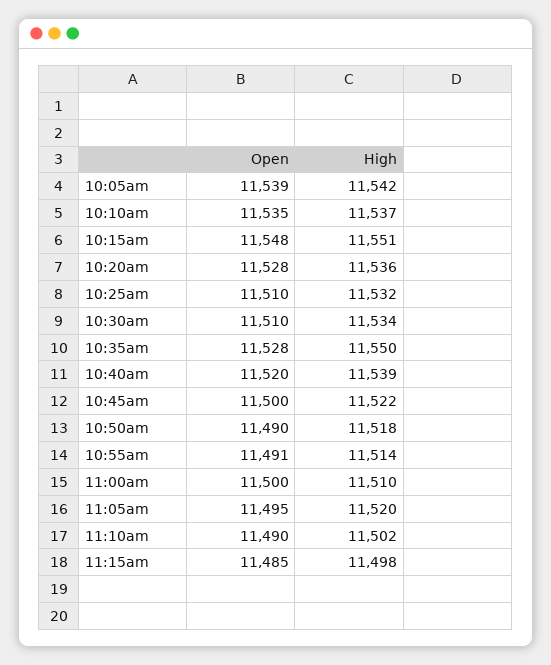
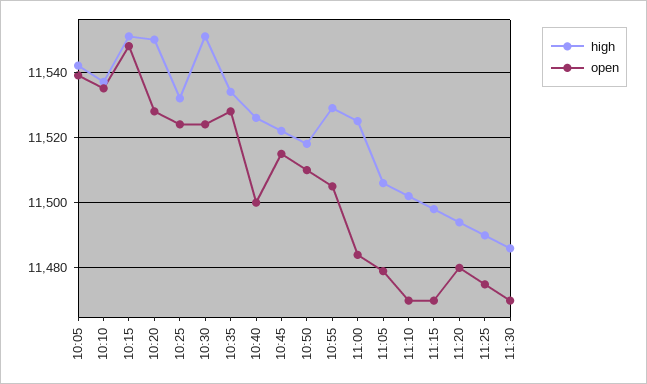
High, 10:20am: 11536 -> 11550
Open, 10:25am: 11510 -> 11525
Open, 10:30am: 11510 -> 11525
High, 10:30am: 11534 -> 11550
High, 10:35am: 11550 -> 11535
Open, 10:40am: 11520 -> 11500
High, 10:40am: 11539 -> 11525
Open, 10:45am: 11500 -> 11515
Open, 10:50am: 11490 -> 11510
Open, 10:55am: 11491 -> 11505
High, 10:55am: 11514 -> 11530
Open, 11:00am: 11500 -> 11485
High, 11:00am: 11510 -> 11525
Open, 11:05am: 11495 -> 11480
High, 11:05am: 11520 -> 11505
Open, 11:10am: 11490 -> 11470
Open, 11:15am: 11485 -> 11470
High, 11:20: none -> 11495
Open, 11:20: none -> 11480
High, 11:25: none -> 11490
Open, 11:25: none -> 11475
High, 11:30: none -> 11485
Open, 11:30: none -> 11470

